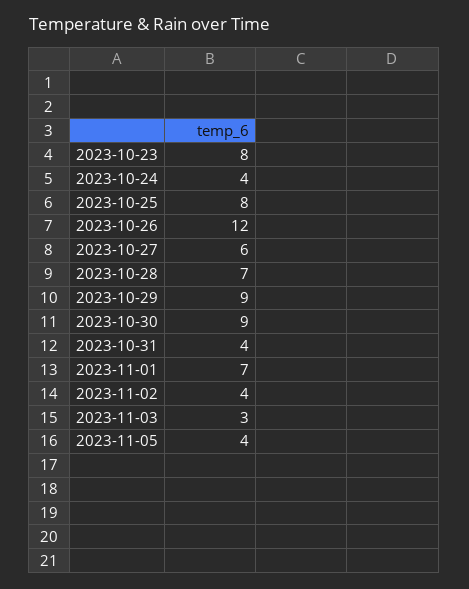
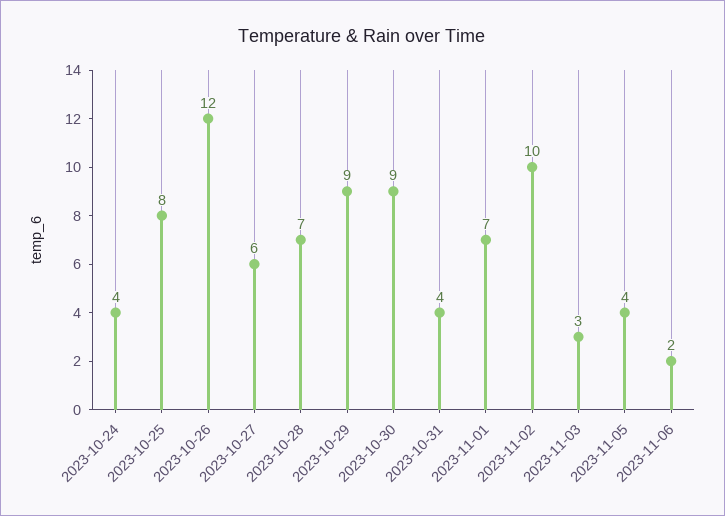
2023-10-23: 8 -> none
2023-11-02: 4 -> 10
2023-11-06: none -> 2

